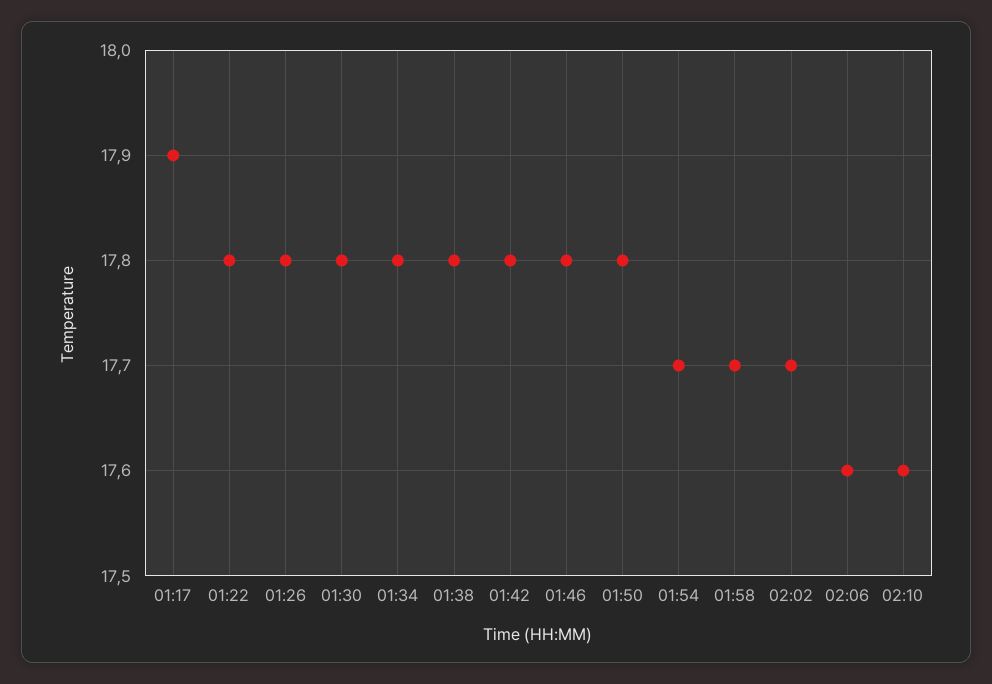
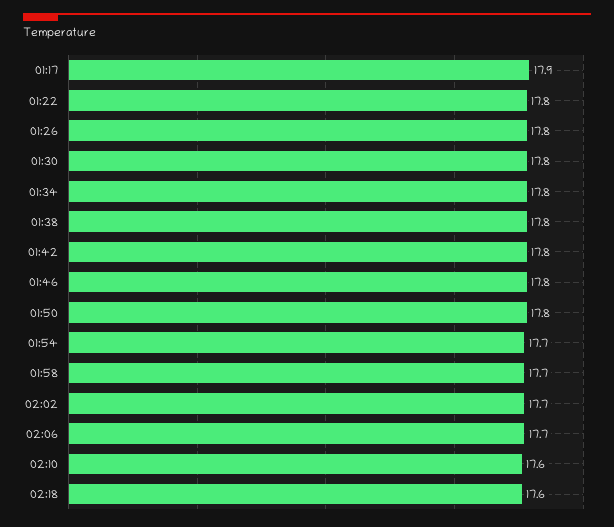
02:06: 17.6 -> 17.7
02:18: none -> 17.6

